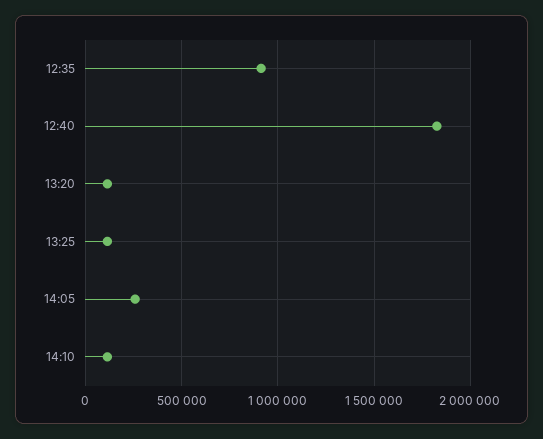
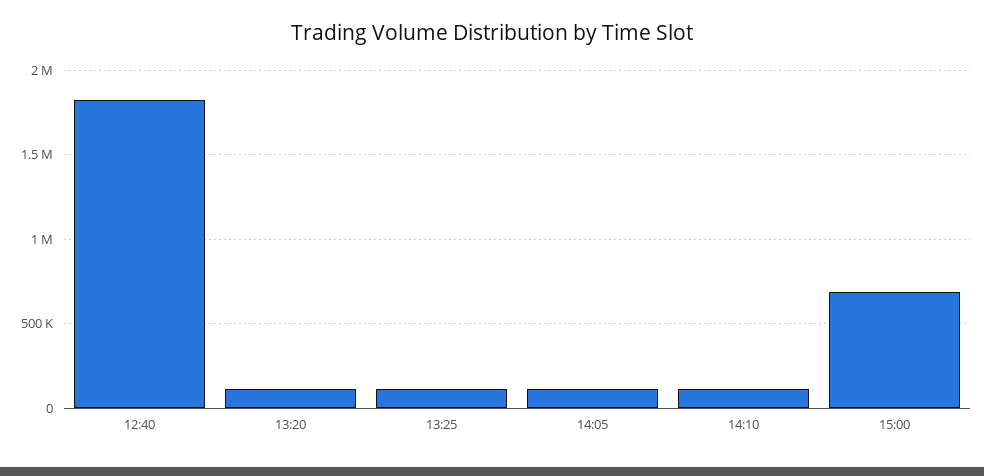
12:35: 900000 -> none
14:05: 250000 -> 100000
15:00: none -> 700000

